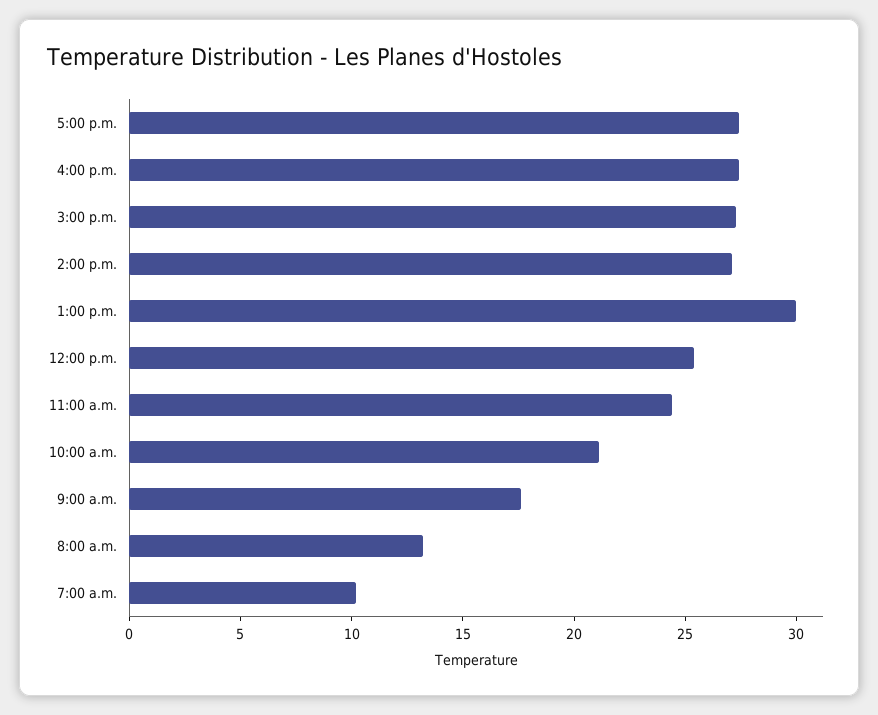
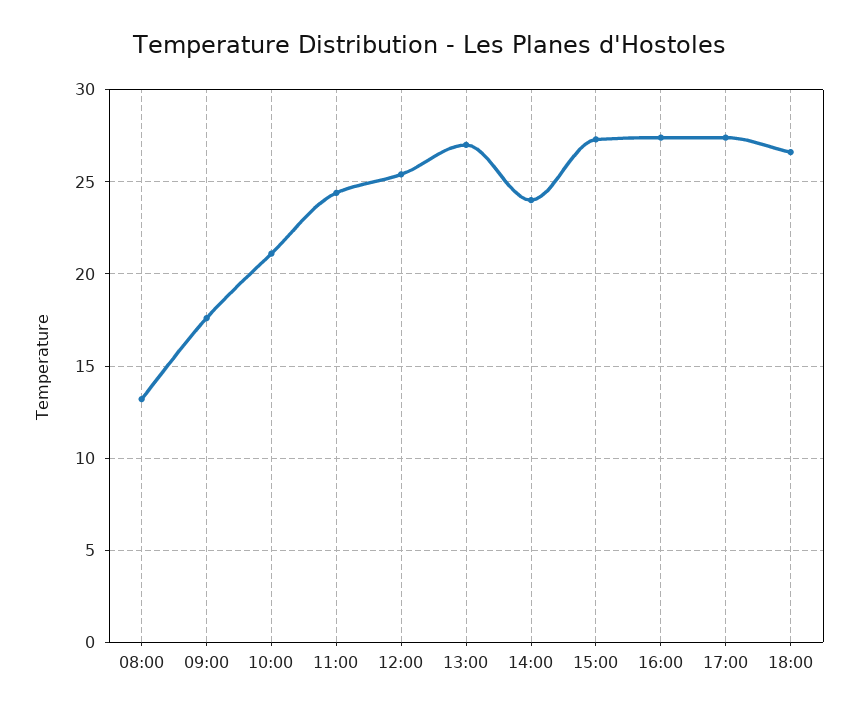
2:00 p.m.: 27 -> 24
1:00 p.m.: 30 -> 27
7:00 a.m.: 10 -> none
18:00: none -> 26.5

